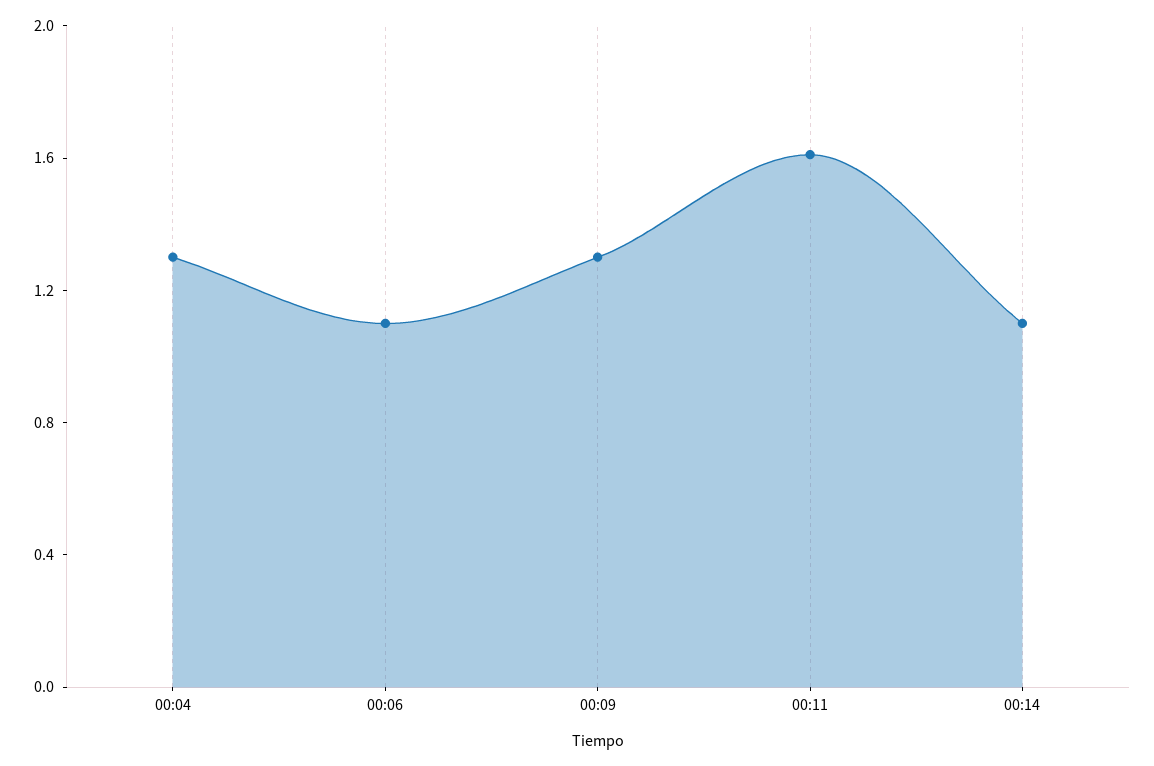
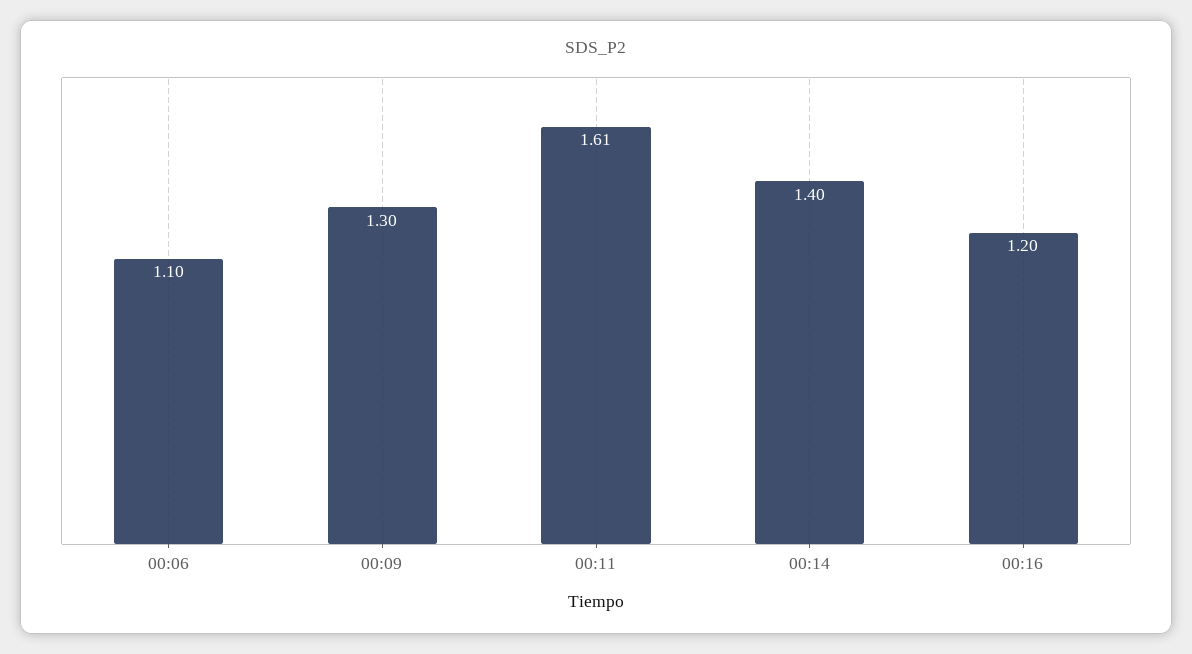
00:04: 1.3 -> none
00:14: 1.1 -> 1.4
00:16: none -> 1.2

